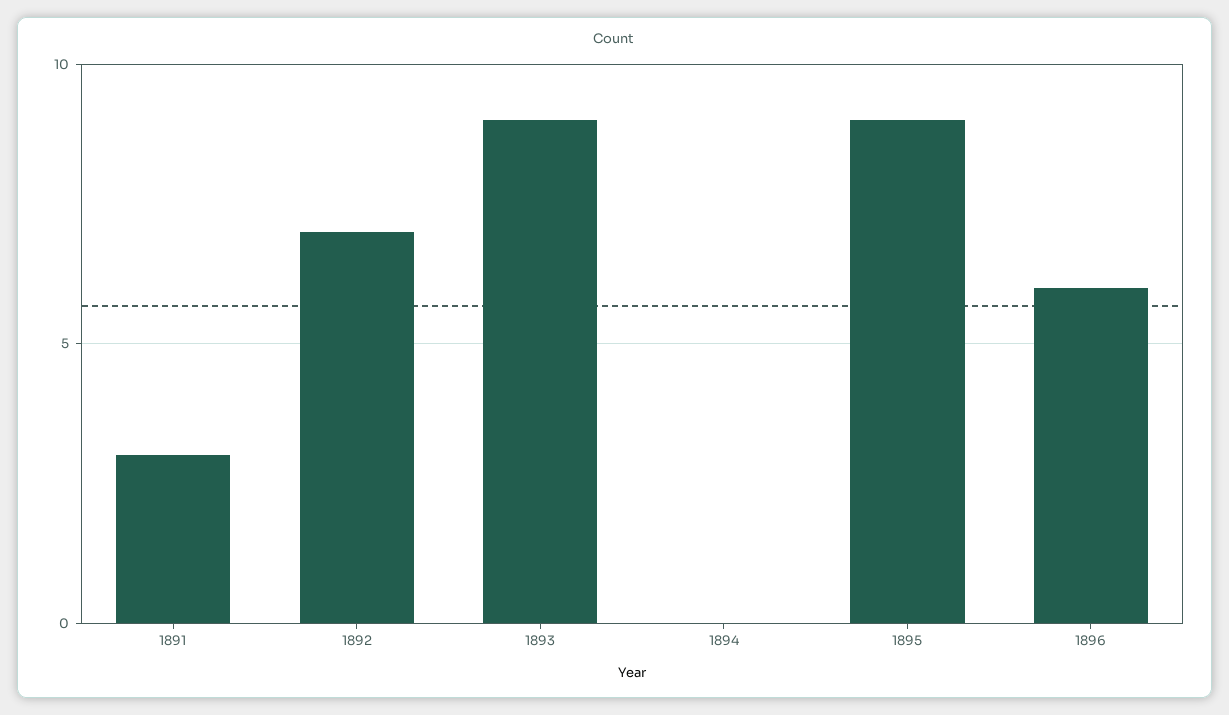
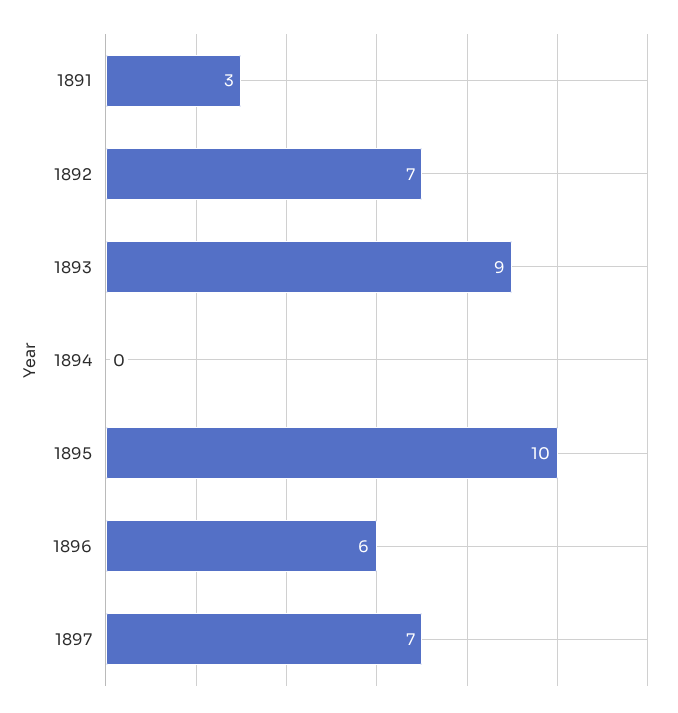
1895: 9 -> 10
1897: none -> 7

